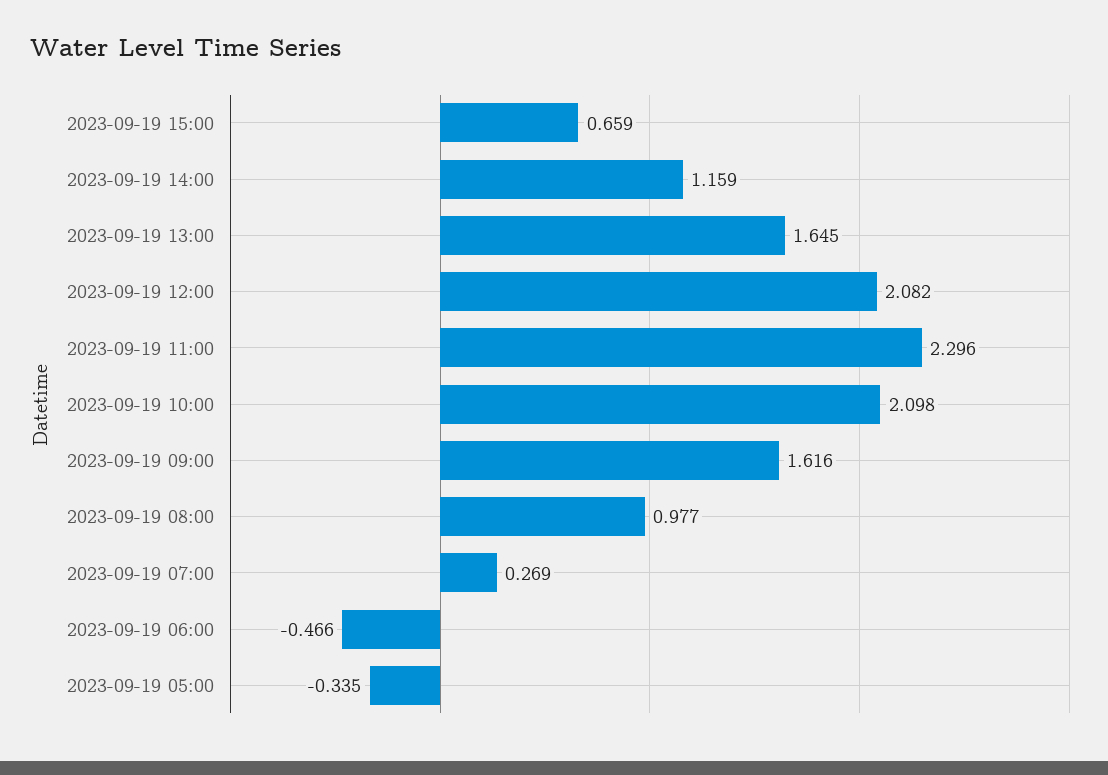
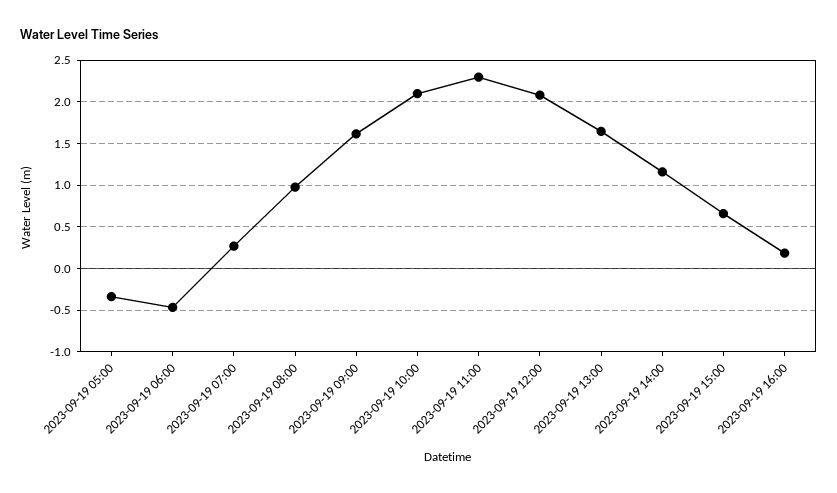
2023-09-19 16:00: none -> 0.2

